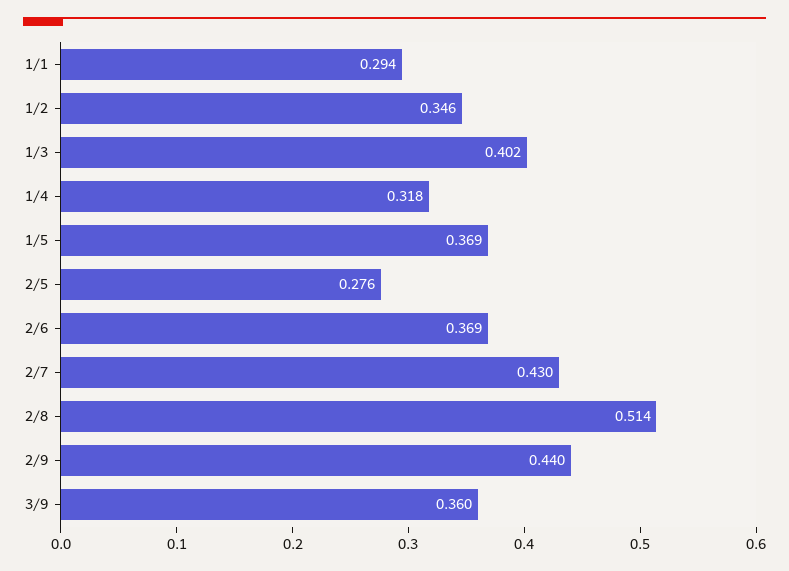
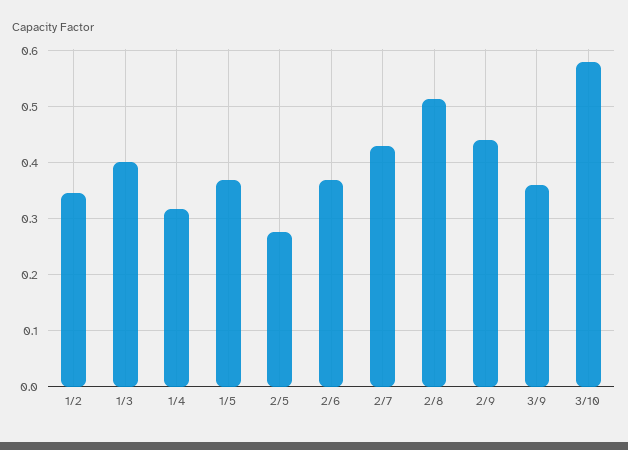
1/1: 0.294 -> none
3/10: none -> 0.58

